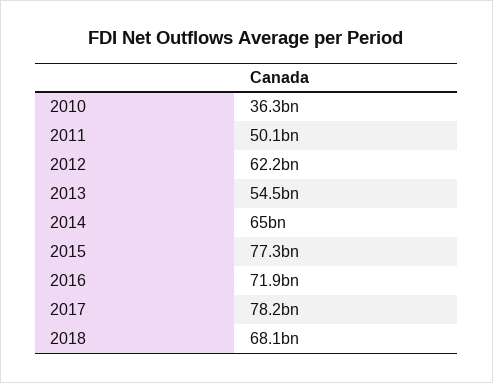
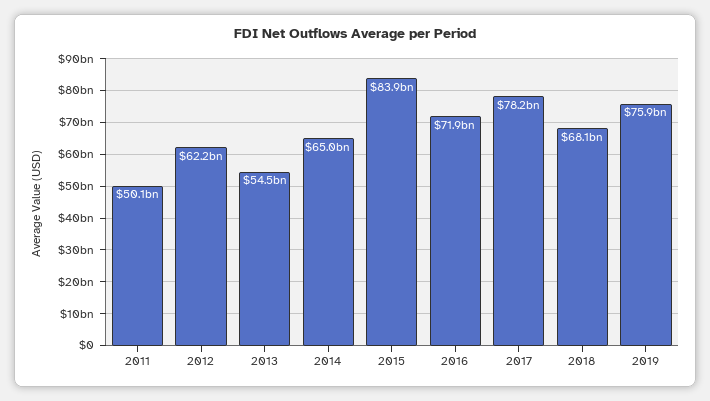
2010: 36300000000 -> none
2015: 77300000000 -> 83900000000
2019: none -> 75900000000

